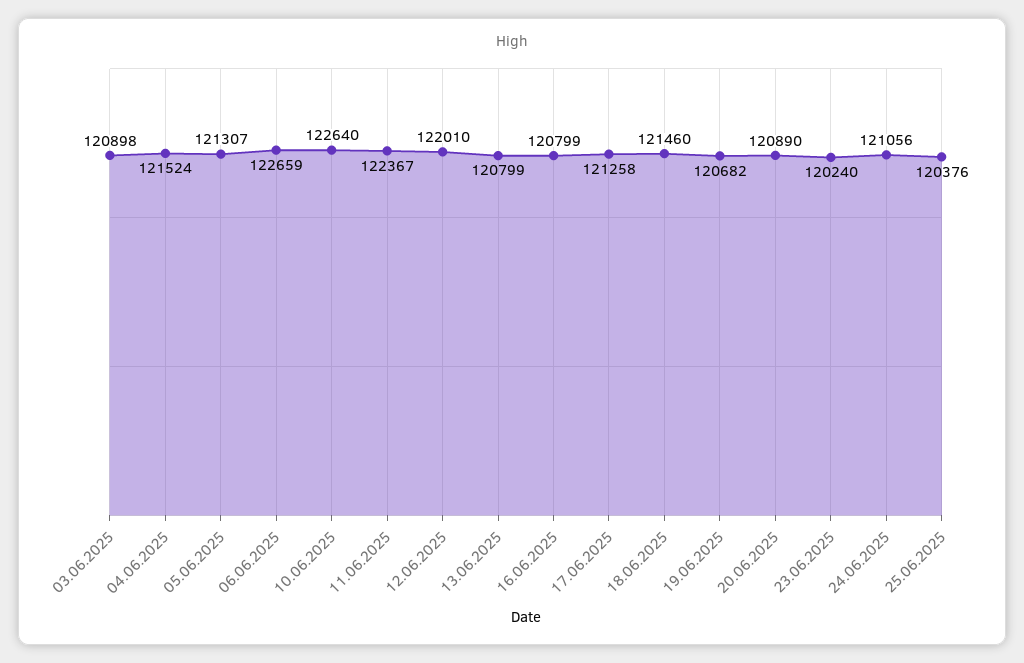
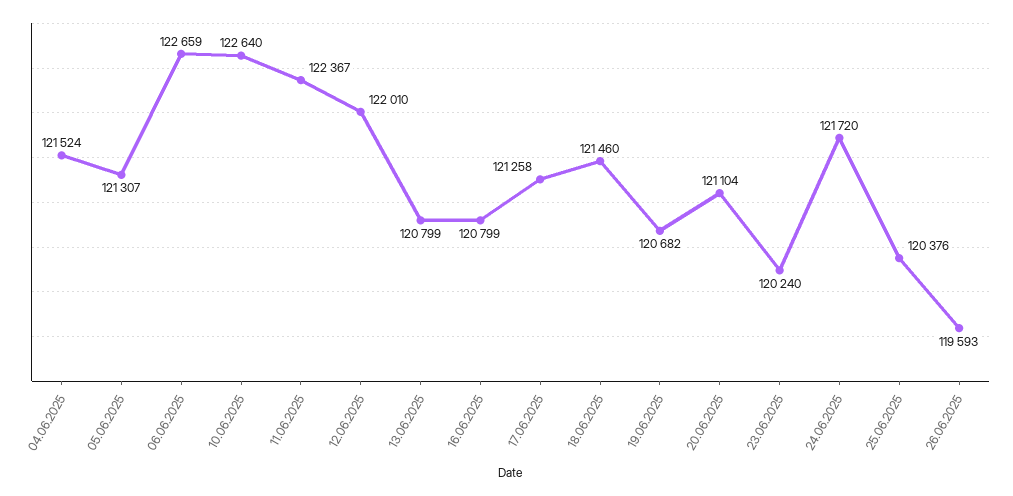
03.06.2025: 120898 -> none
20.06.2025: 120890 -> 121104
24.06.2025: 121056 -> 121720
26.06.2025: none -> 119593

